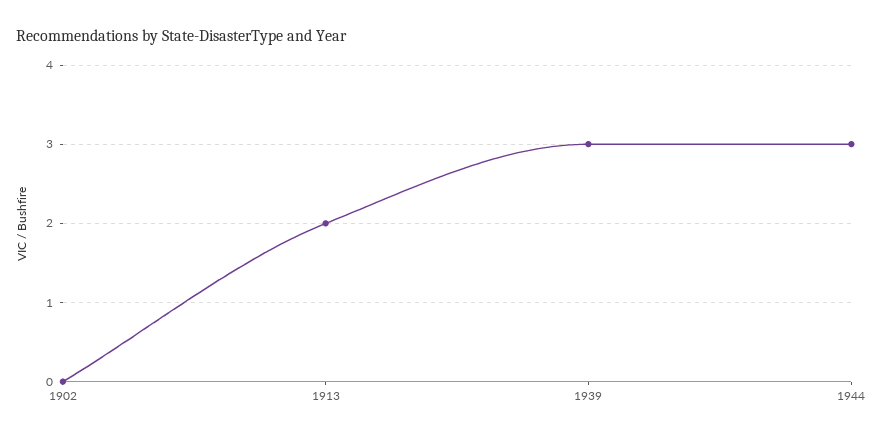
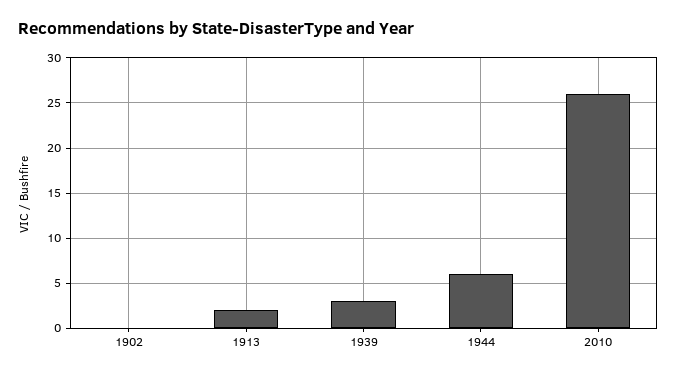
1944: 3 -> 6
2010: none -> 26

